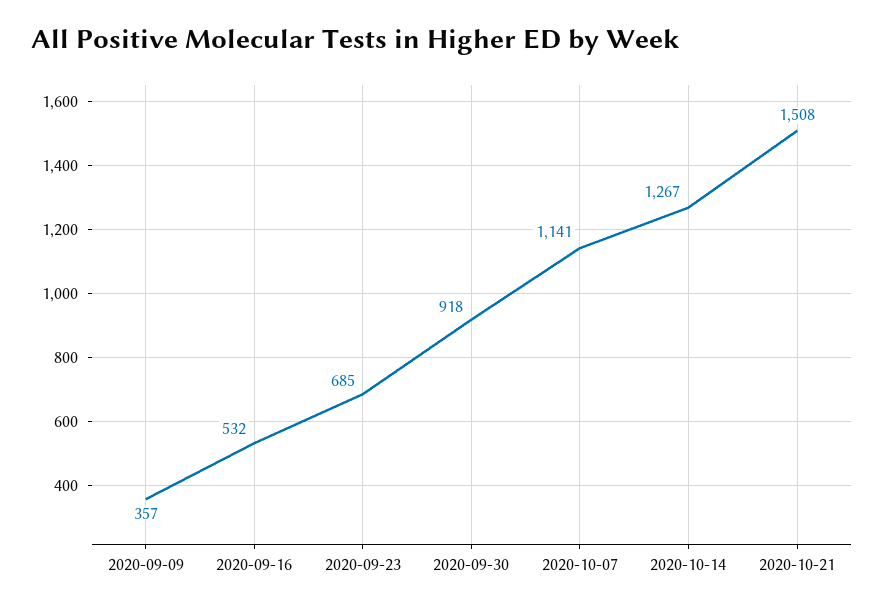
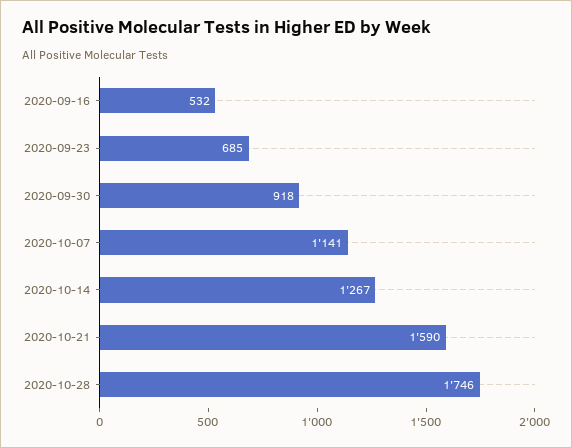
2020-09-09: 357 -> none
2020-10-21: 1508 -> 1590
2020-10-28: none -> 1746

